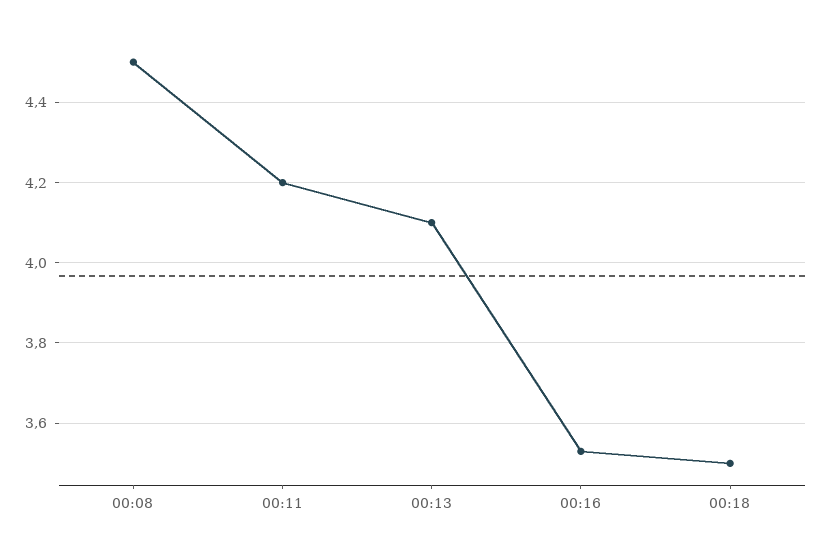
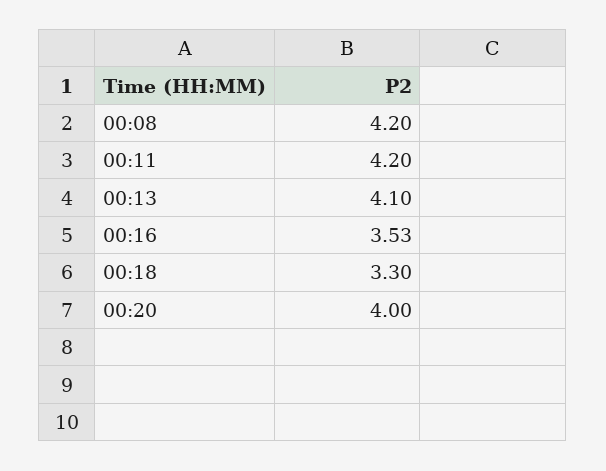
00:08: 4.5 -> 4.2
00:18: 3.5 -> 3.3
00:20: none -> 4

